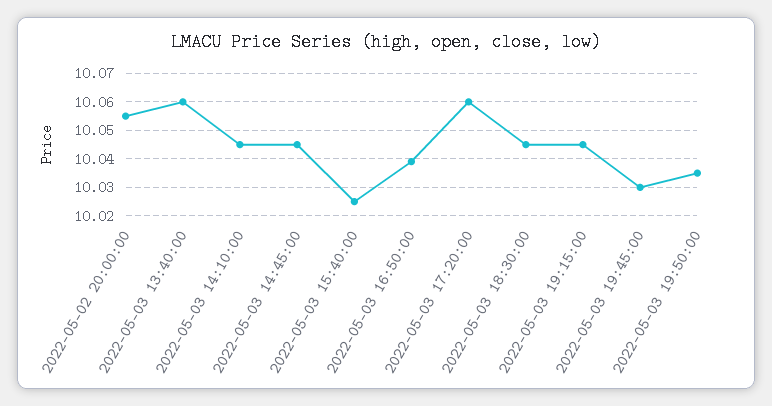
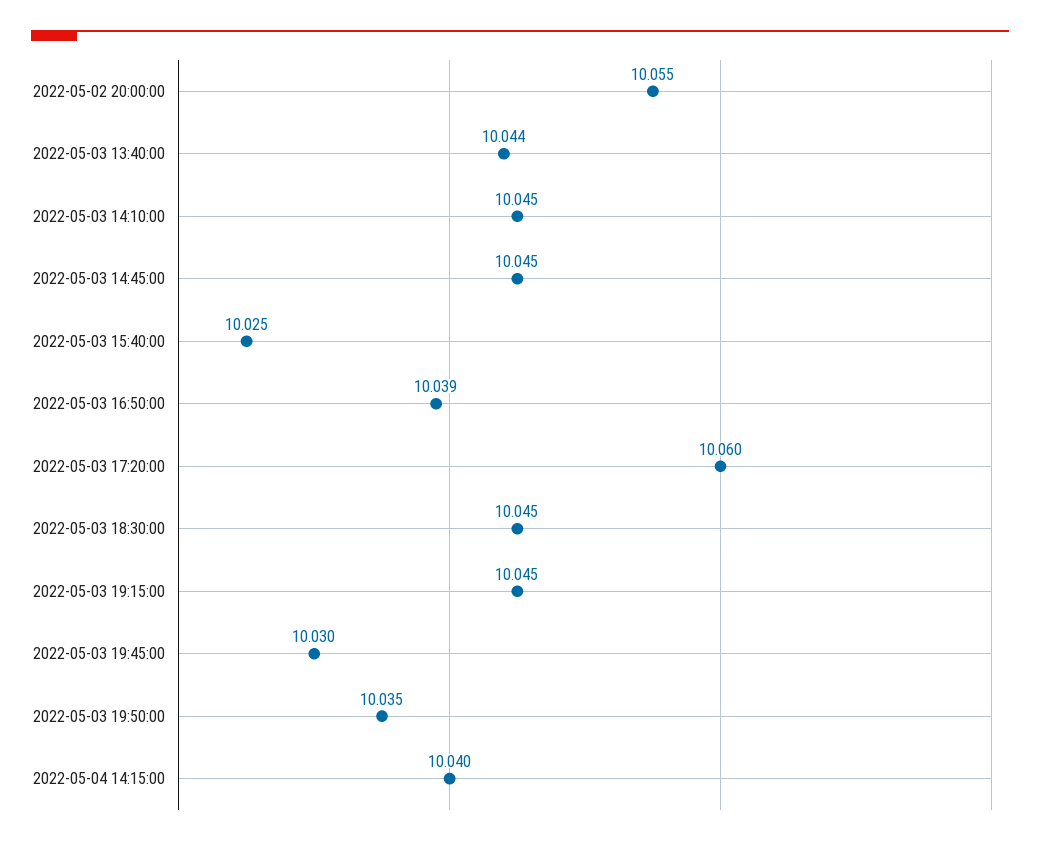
2022-05-03 13:40:00: 10.06 -> 10.044
2022-05-04 14:15:00: none -> 10.04

